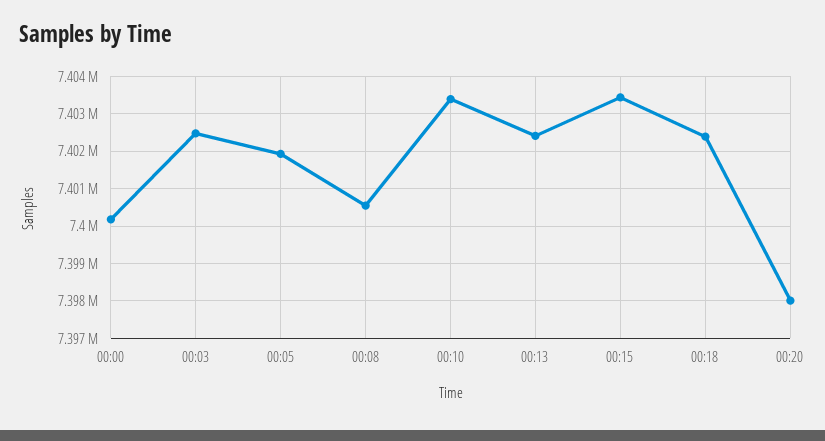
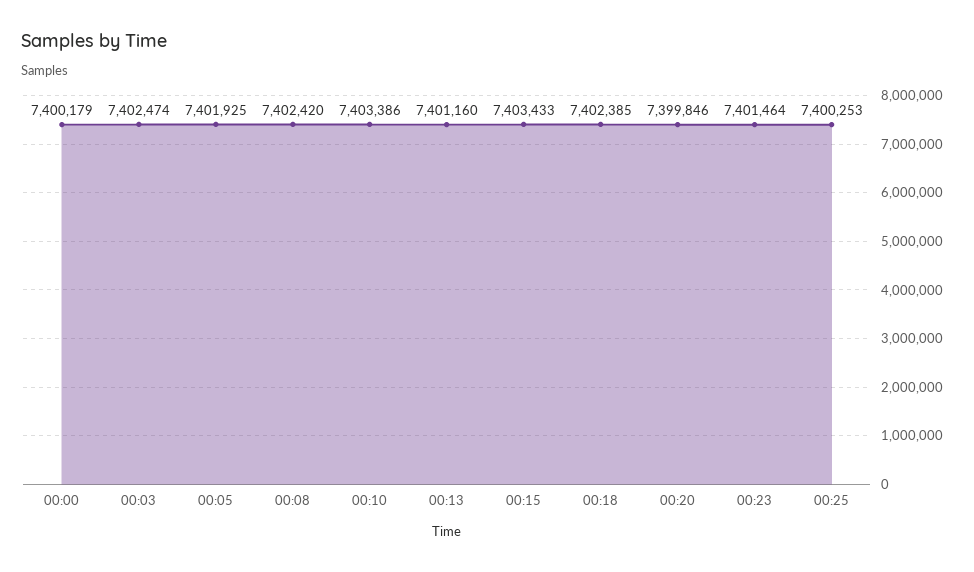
00:08: 7400600 -> 7402420
00:13: 7402400 -> 7401160
00:20: 7398000 -> 7399846
00:23: none -> 7401464
00:25: none -> 7400253

